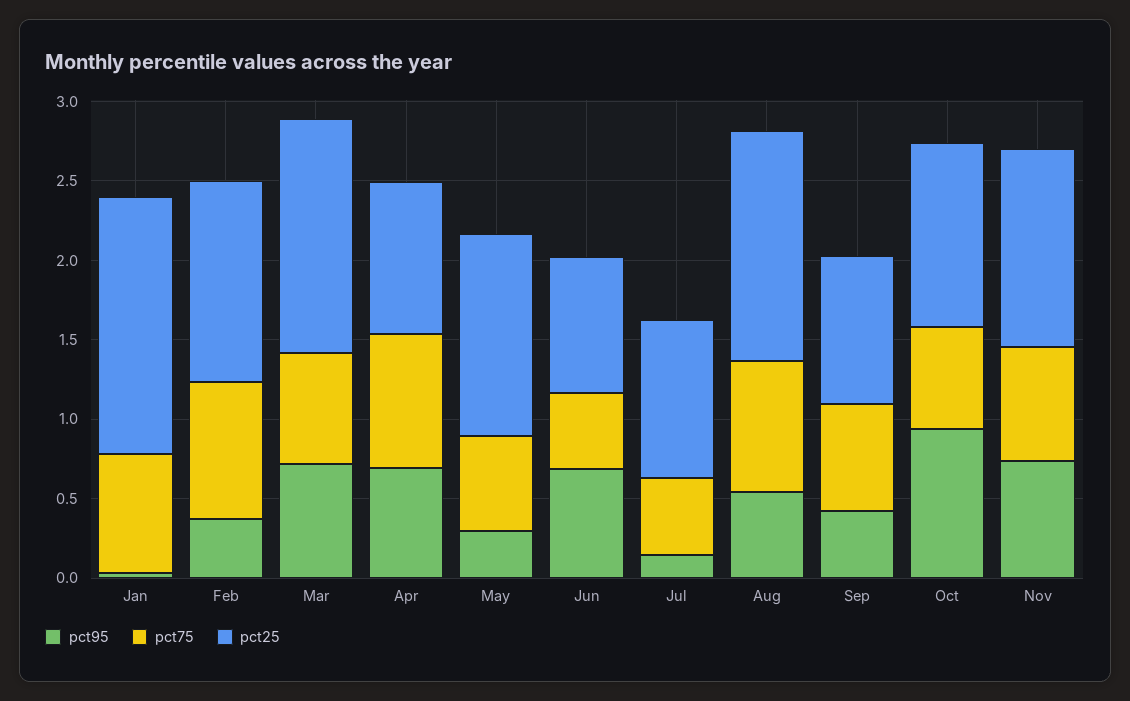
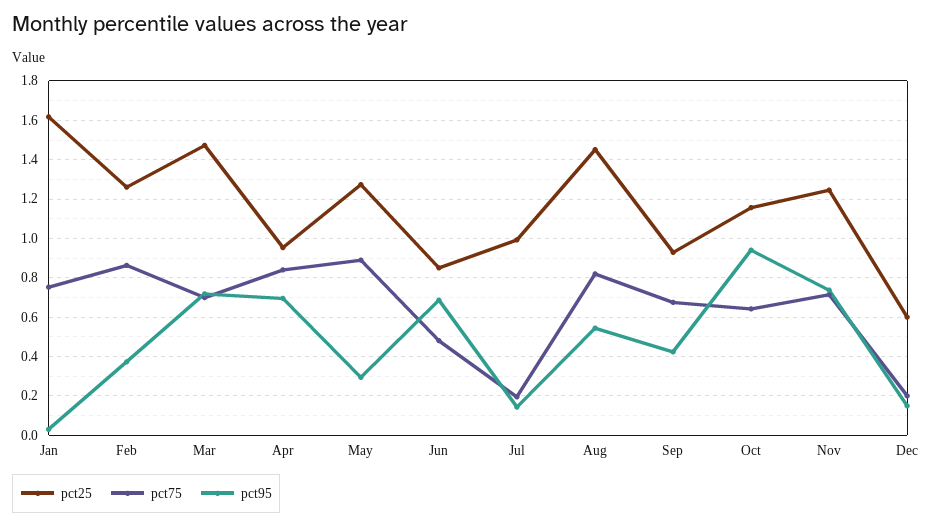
pct75, May: 0.6 -> 0.9
pct75, Jul: 0.5 -> 0.2
pct25, Dec: none -> 0.6
pct75, Dec: none -> 0.2
pct95, Dec: none -> 0.15

